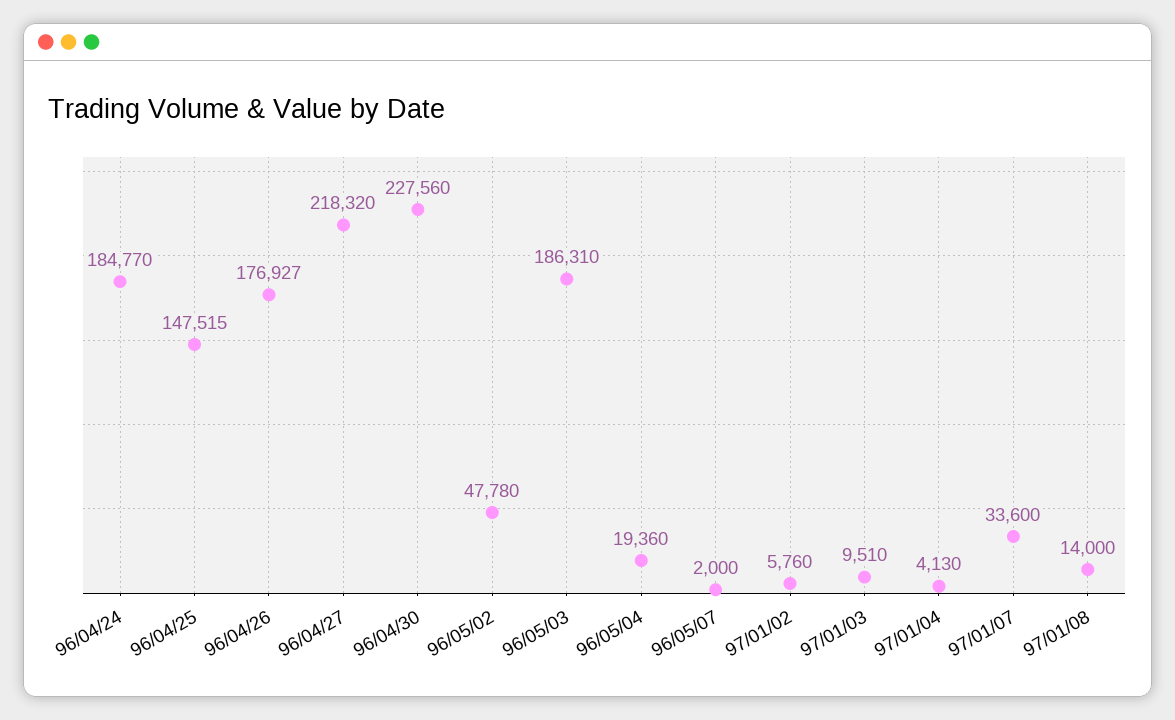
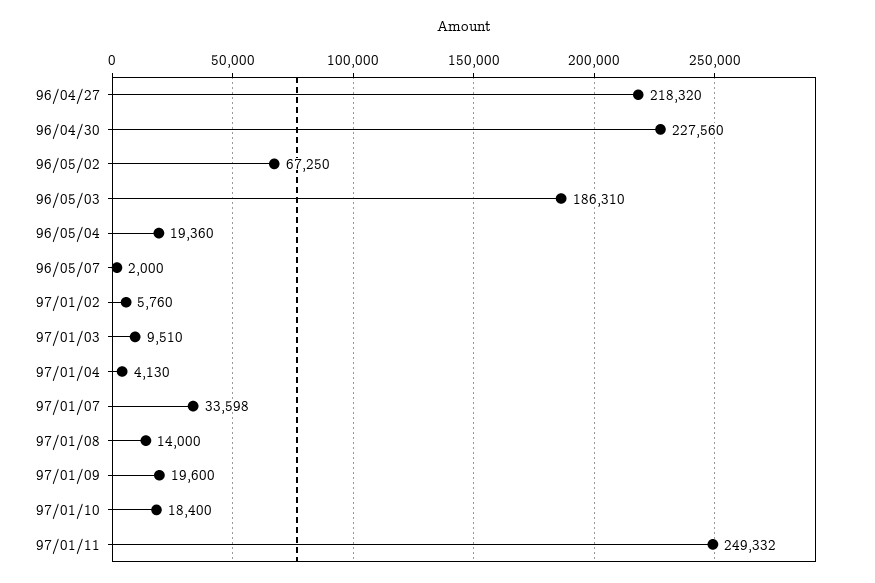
96/04/24: 184770 -> none
96/04/25: 147515 -> none
96/04/26: 176927 -> none
96/05/02: 47780 -> 67250
97/01/07: 33600 -> 33598
97/01/09: none -> 19600
97/01/10: none -> 18400
97/01/11: none -> 249332

